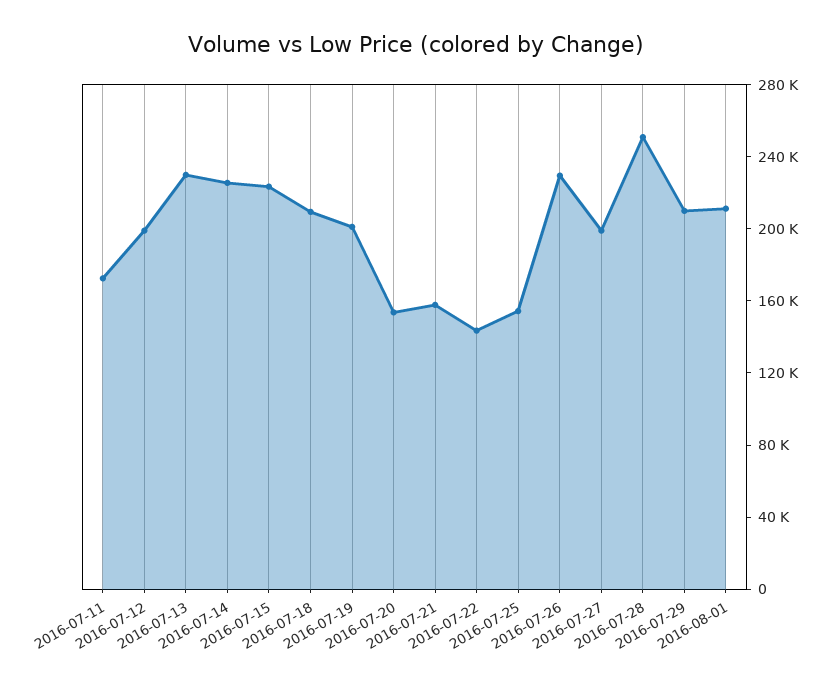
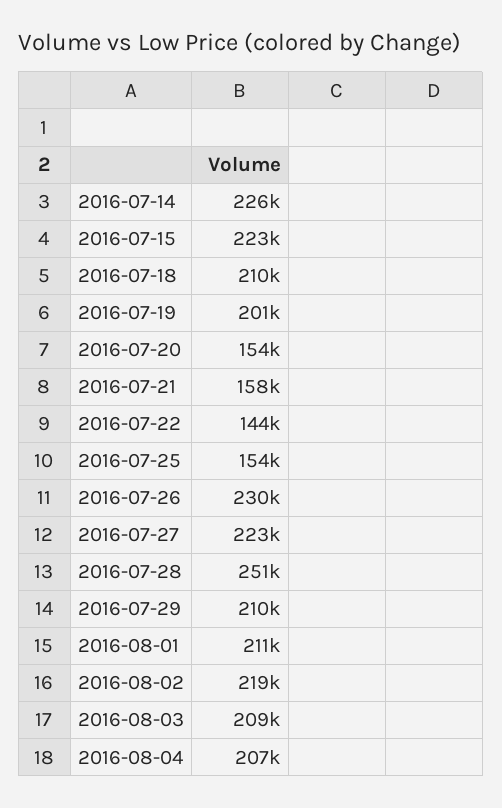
2016-07-11: 170000 -> none
2016-07-12: 200000 -> none
2016-07-13: 230000 -> none
2016-07-27: 200000 -> 223000
2016-08-02: none -> 219000
2016-08-03: none -> 209000
2016-08-04: none -> 207000

